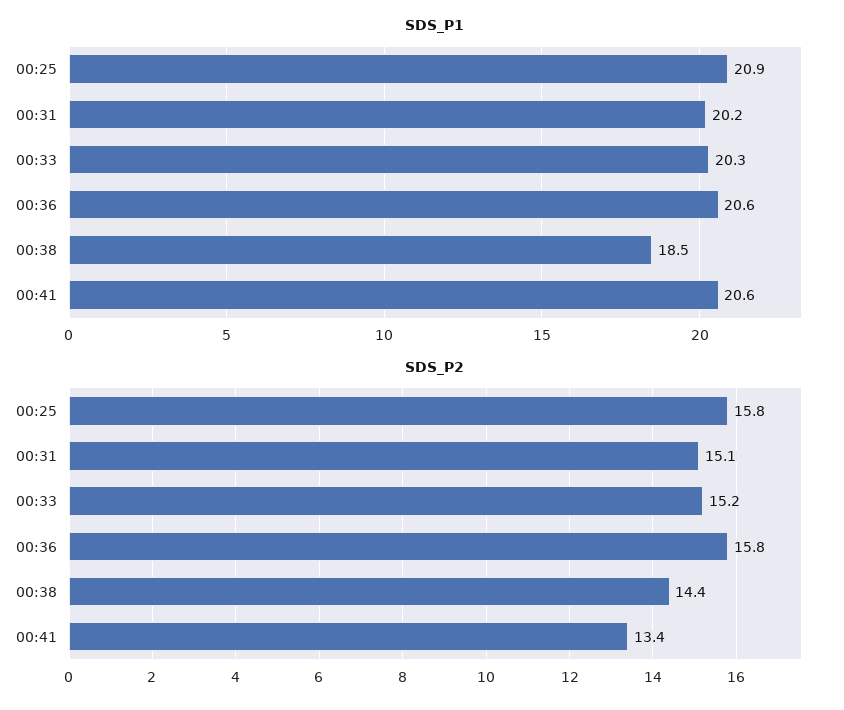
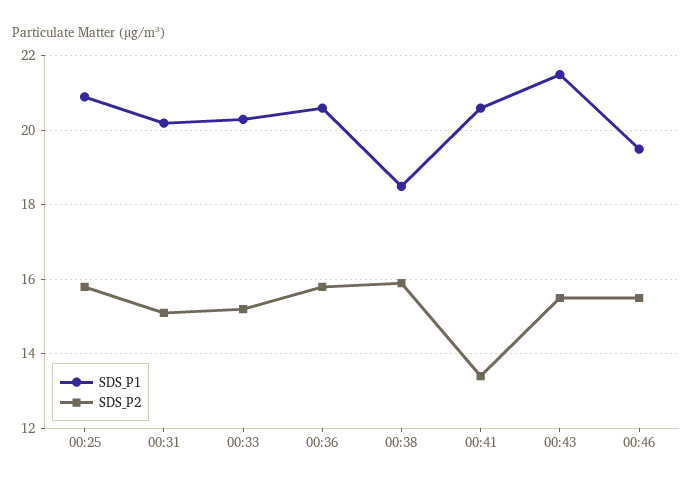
SDS_P2, 00:38: 14.4 -> 16
SDS_P1, 00:43: none -> 21.5
SDS_P2, 00:43: none -> 15.5
SDS_P1, 00:46: none -> 19.5
SDS_P2, 00:46: none -> 15.5

